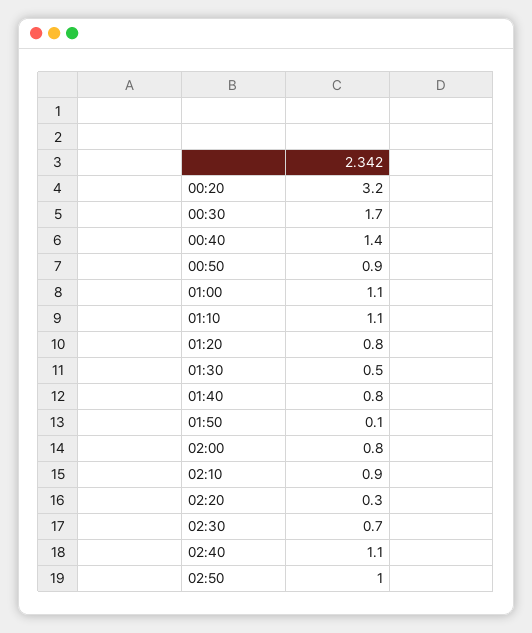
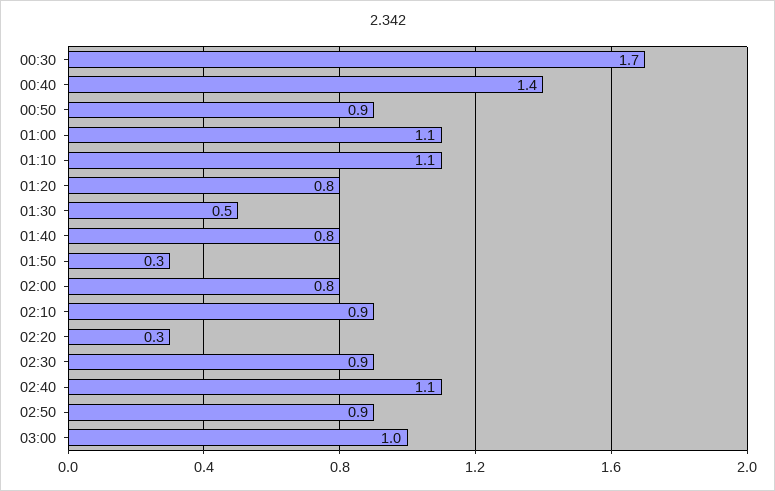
00:20: 3.2 -> none
01:50: 0.1 -> 0.3
02:30: 0.7 -> 0.9
02:50: 1 -> 0.9
03:00: none -> 1

